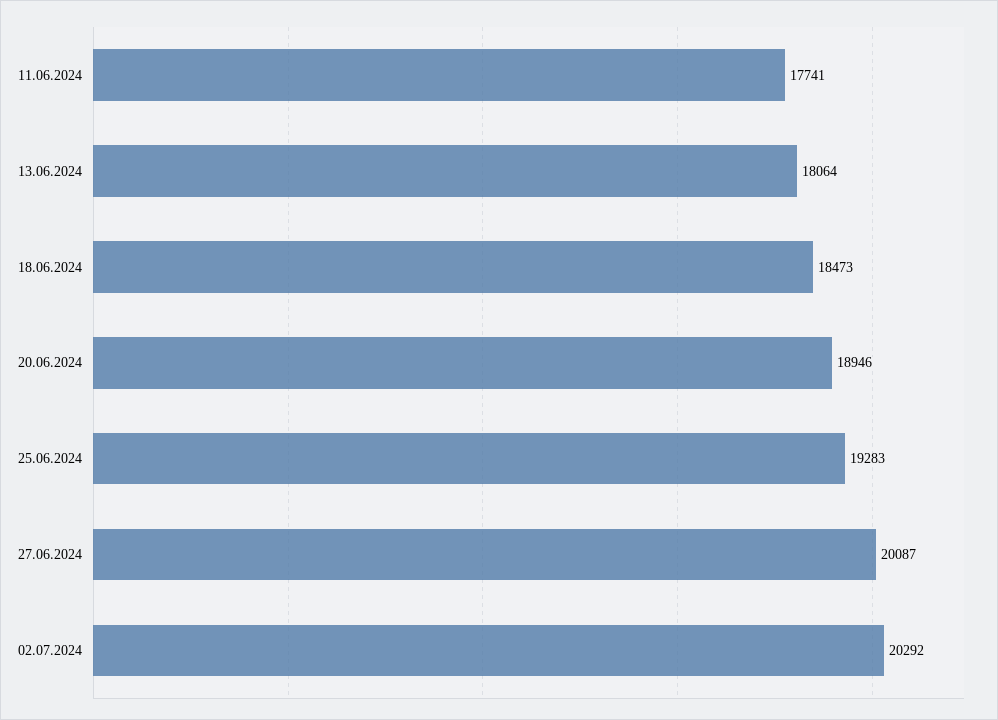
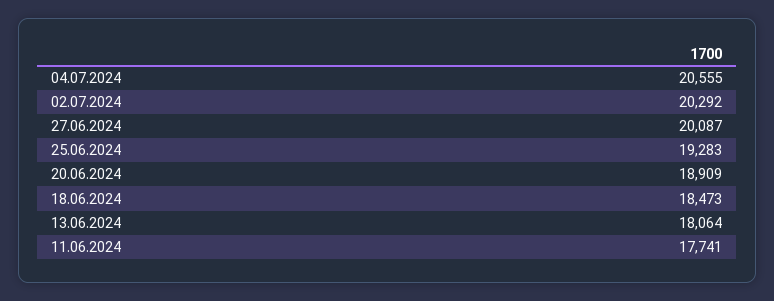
20.06.2024: 18946 -> 18909
04.07.2024: none -> 20555

